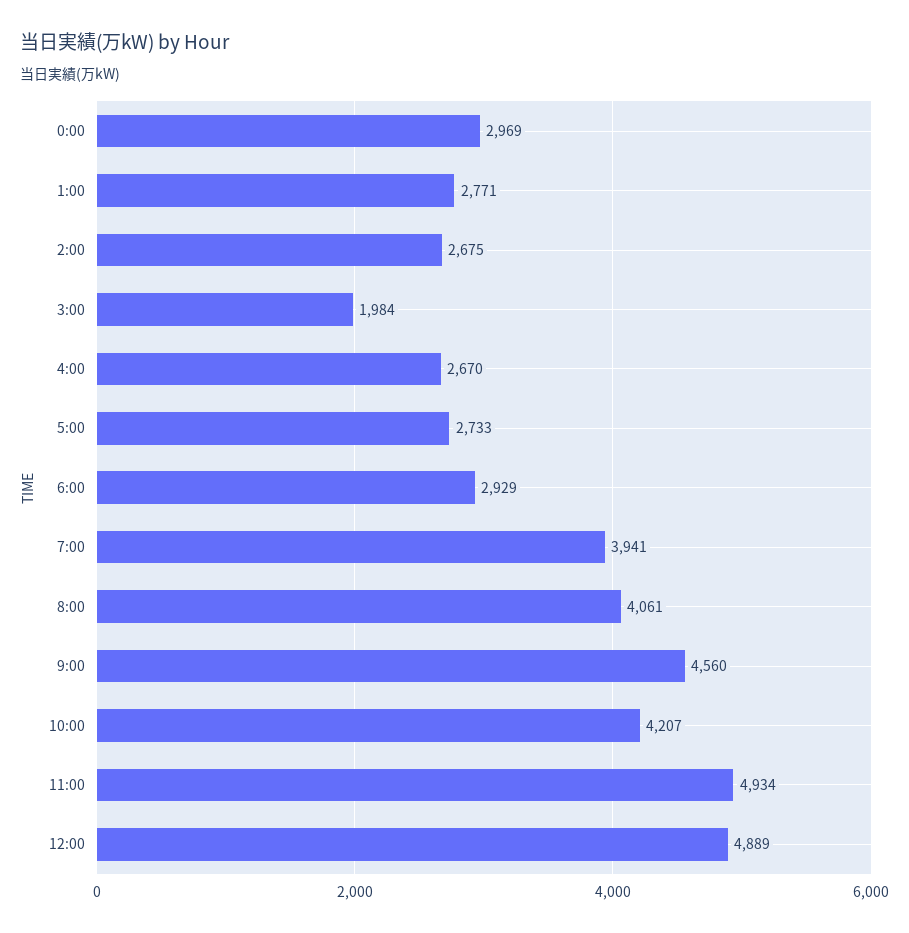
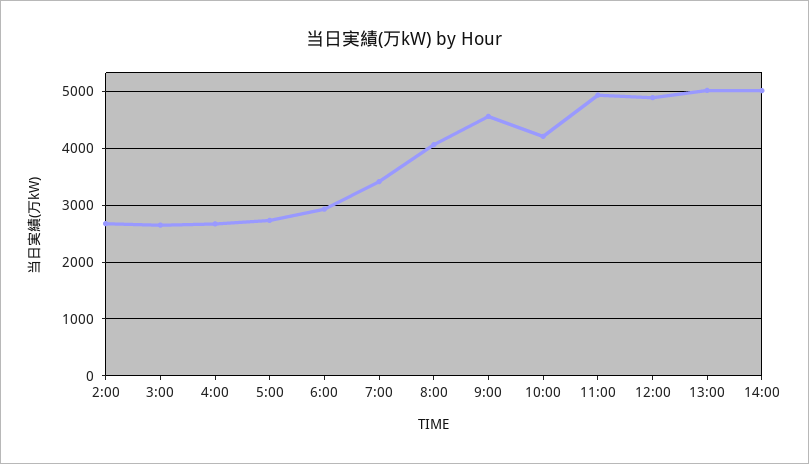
0:00: 2969 -> none
1:00: 2771 -> none
3:00: 1984 -> 2600
7:00: 3941 -> 3400
13:00: none -> 5000
14:00: none -> 5000

